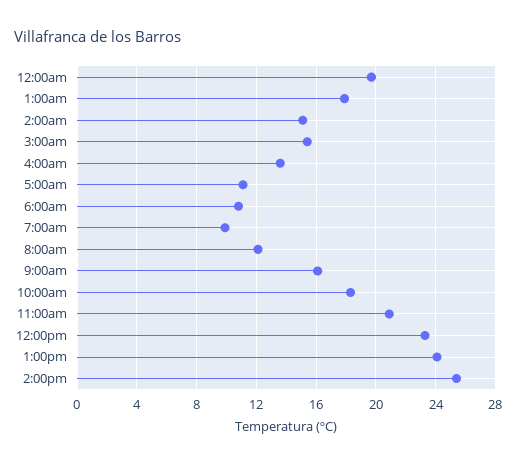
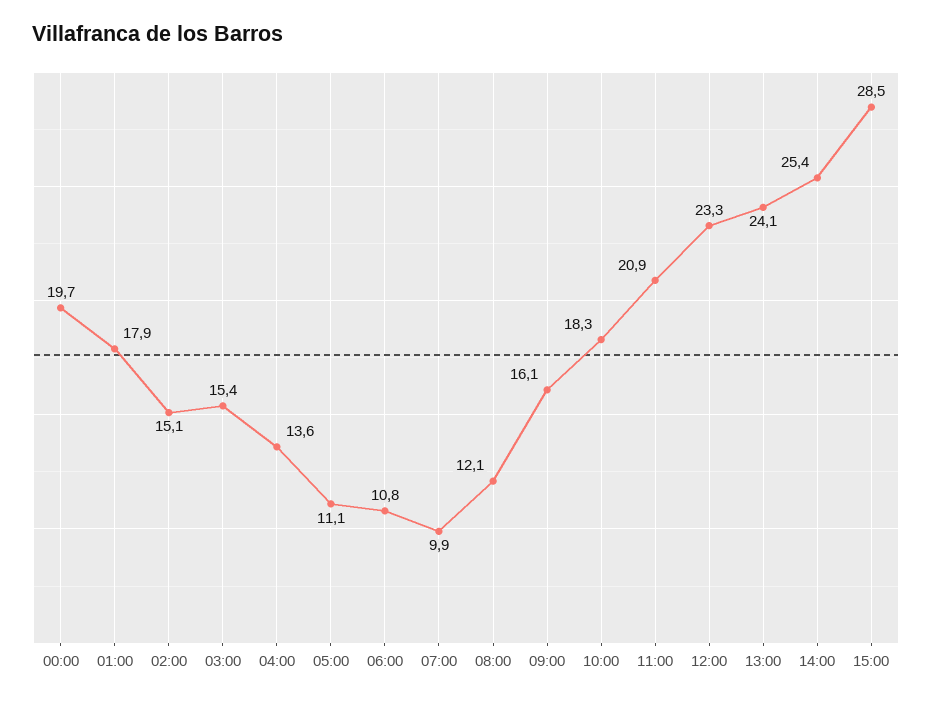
15:00: none -> 28.5

